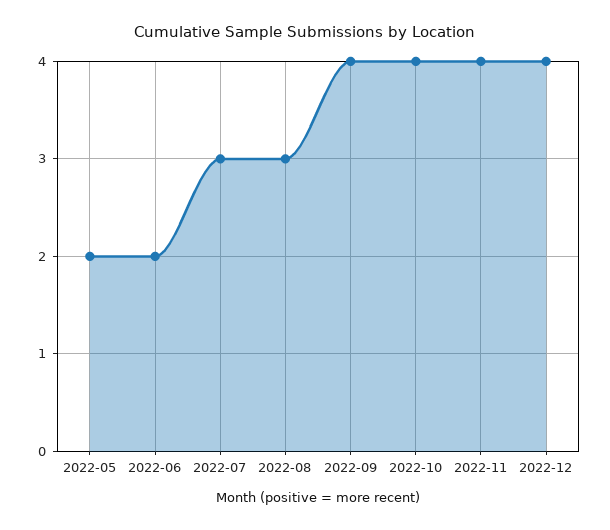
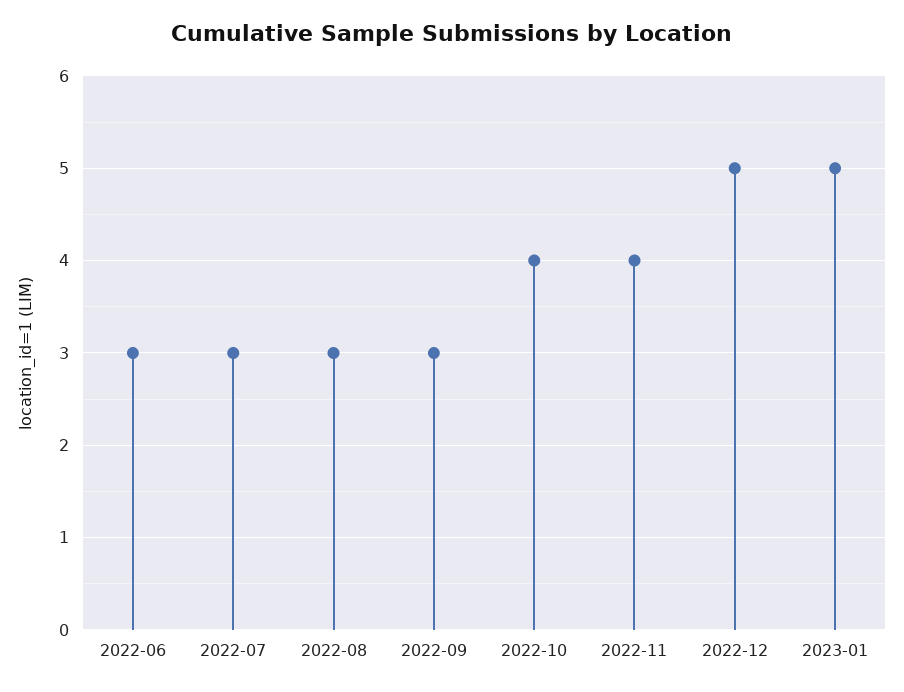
2022-05: 2 -> none
2022-06: 2 -> 3
2022-09: 4 -> 3
2022-12: 4 -> 5
2023-01: none -> 5

